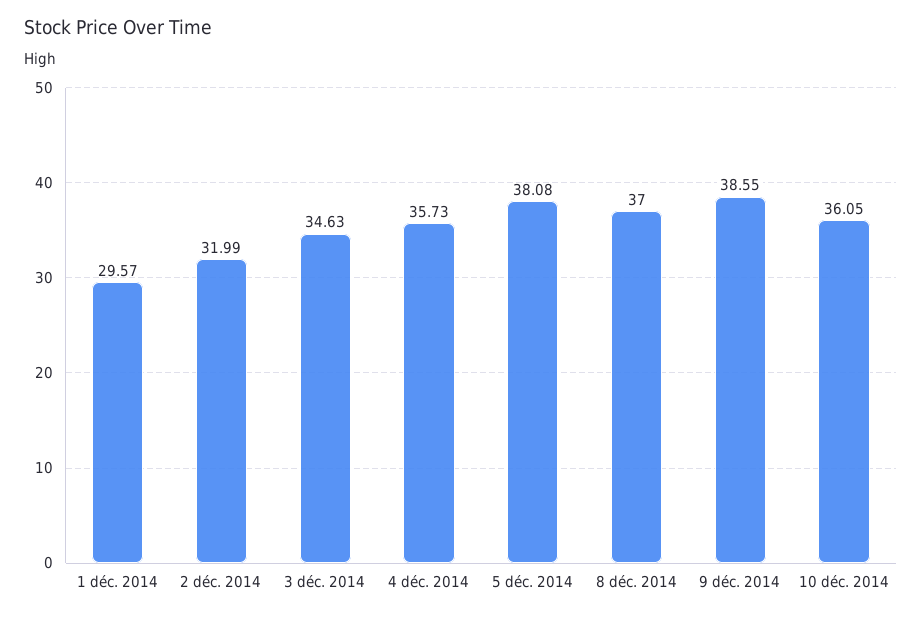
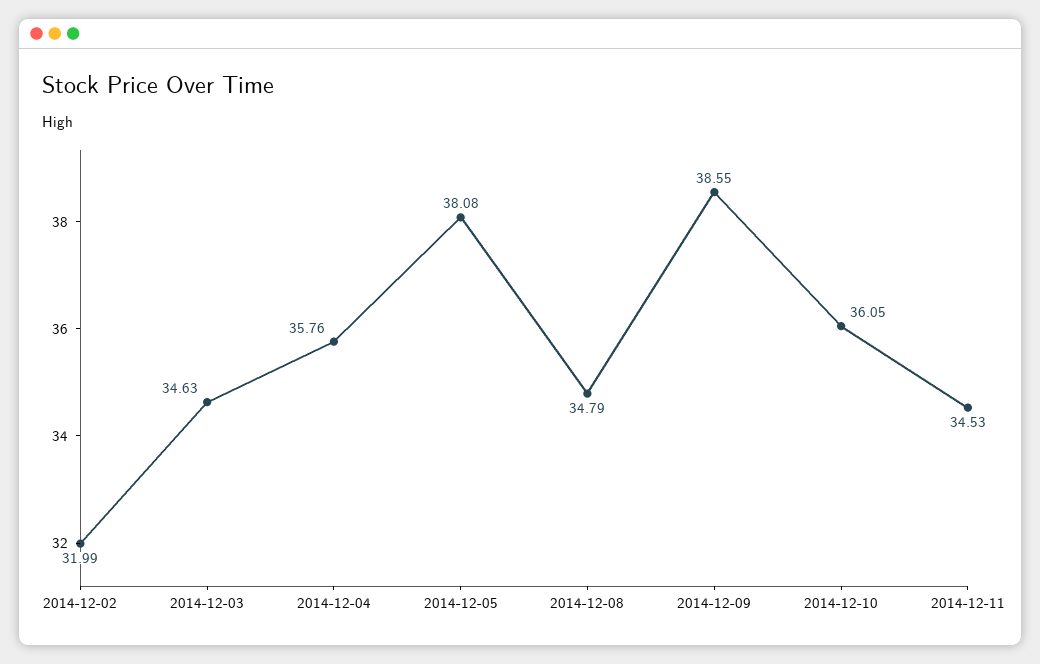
1 déc. 2014: 29.57 -> none
4 déc. 2014: 35.73 -> 35.76
8 déc. 2014: 37 -> 34.79
2014-12-11: none -> 34.53

